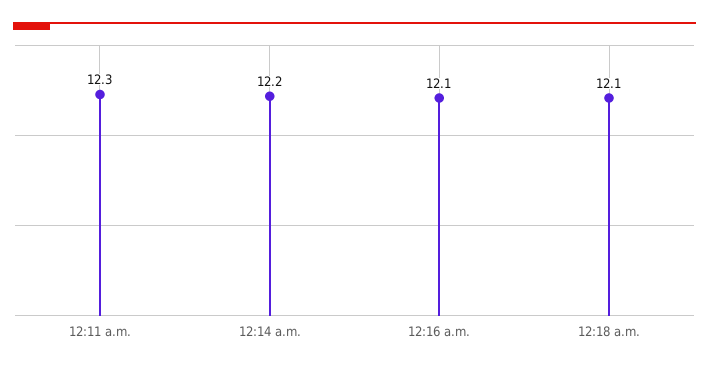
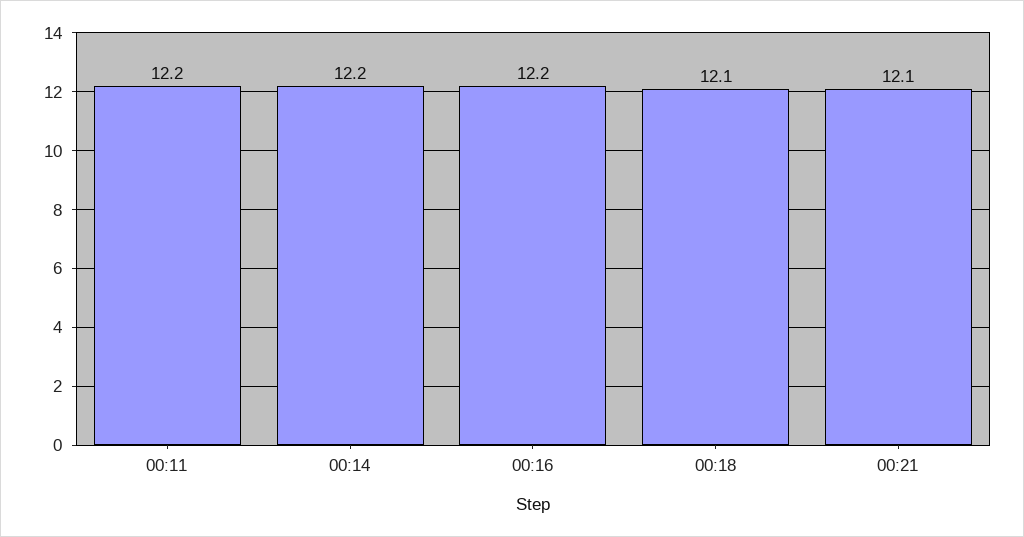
12:11 a.m.: 12.3 -> 12.2
12:16 a.m.: 12.1 -> 12.2
00:21: none -> 12.1

